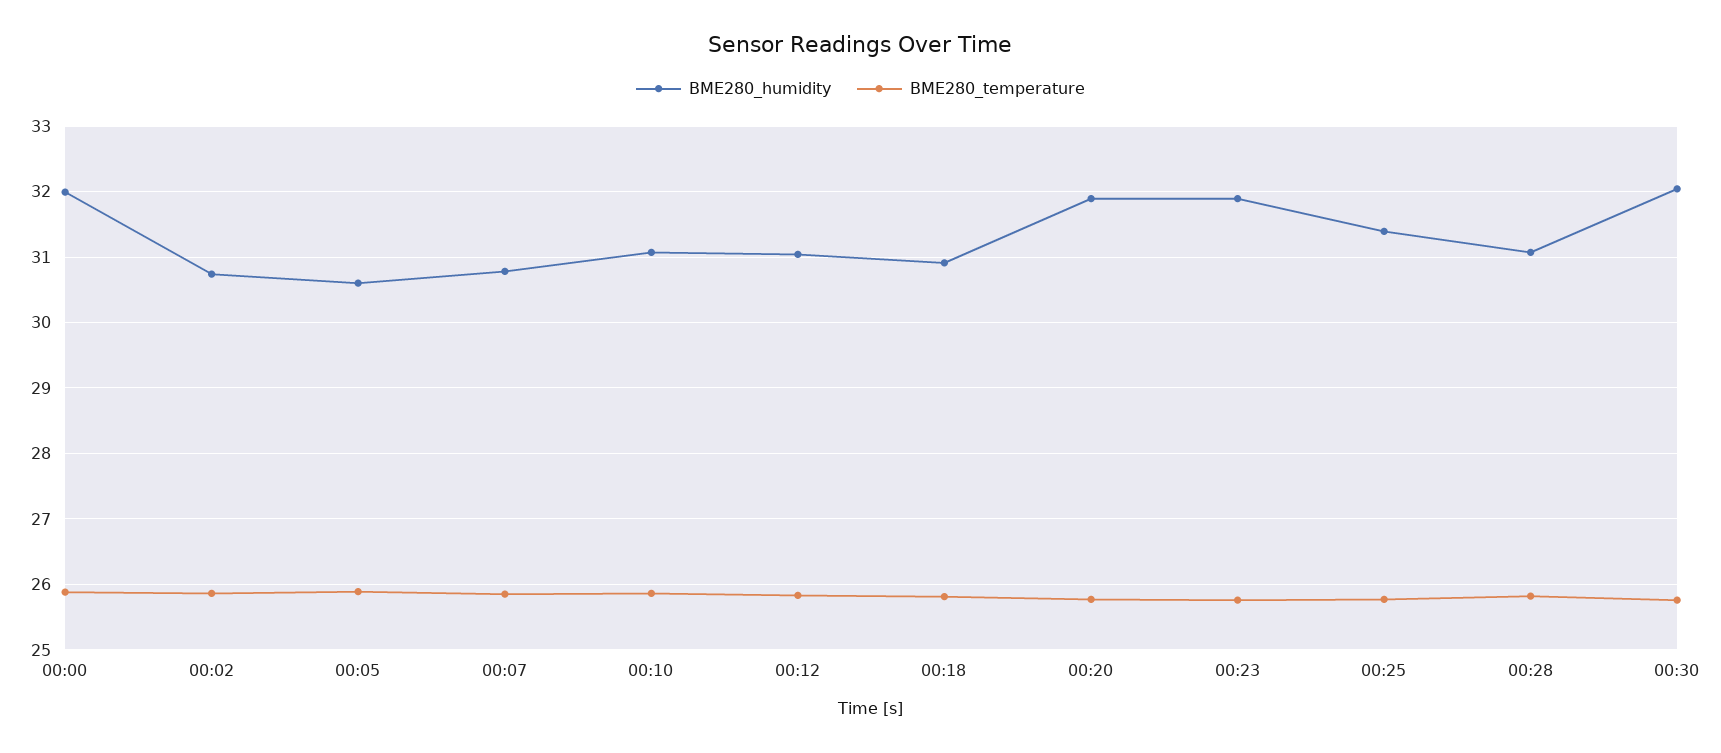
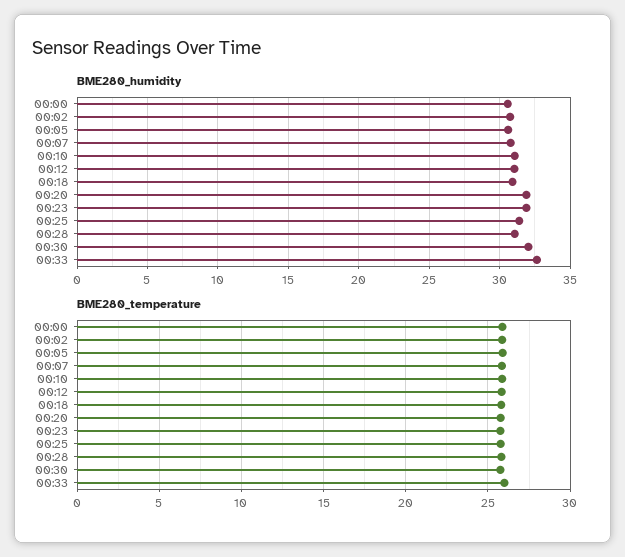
BME280_humidity, 00:00: 32 -> 30.5
BME280_humidity, 00:33: none -> 32.5
BME280_temperature, 00:33: none -> 26

